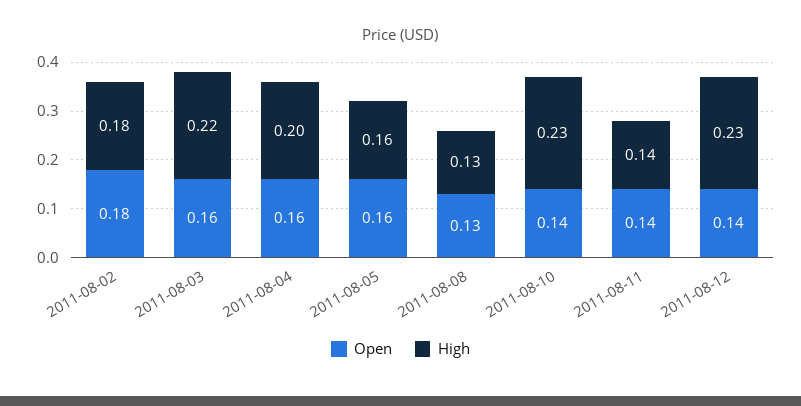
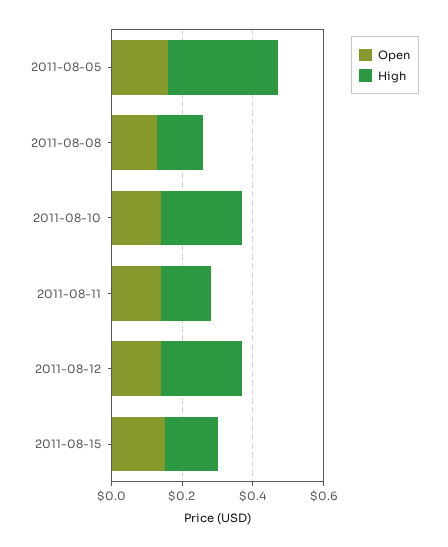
Open, 2011-08-02: 0.18 -> none
High, 2011-08-02: 0.18 -> none
Open, 2011-08-03: 0.16 -> none
High, 2011-08-03: 0.22 -> none
Open, 2011-08-04: 0.16 -> none
High, 2011-08-04: 0.2 -> none
High, 2011-08-05: 0.16 -> 0.3
Open, 2011-08-15: none -> 0.15
High, 2011-08-15: none -> 0.15

